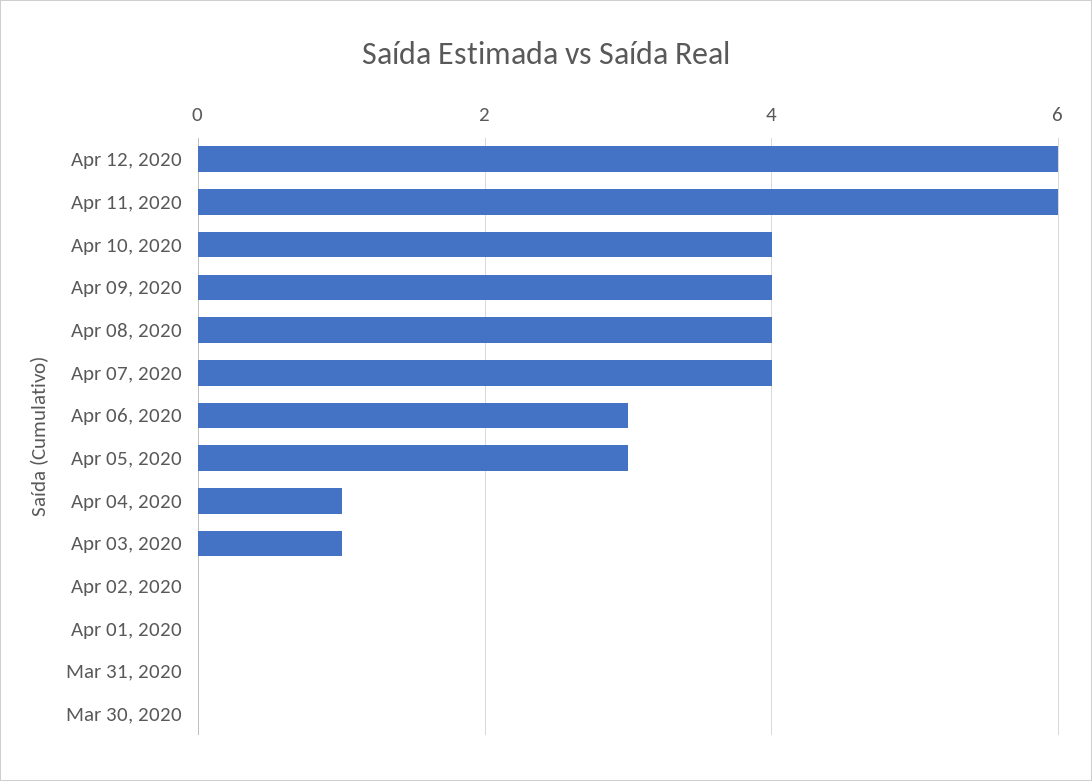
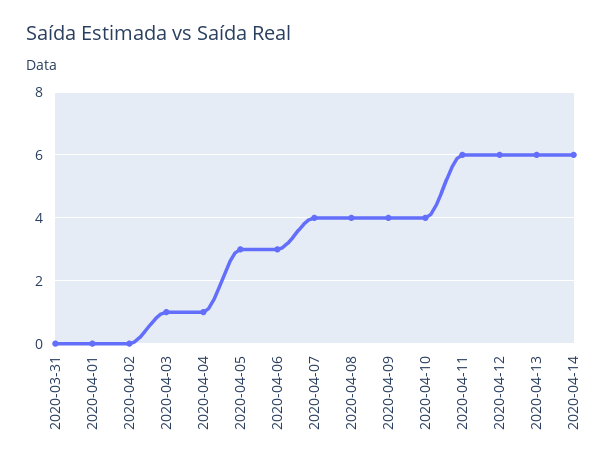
Mar 30, 2020: 0 -> none
2020-04-13: none -> 6
2020-04-14: none -> 6

